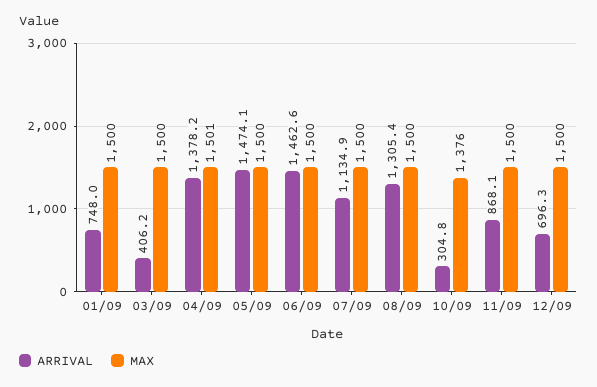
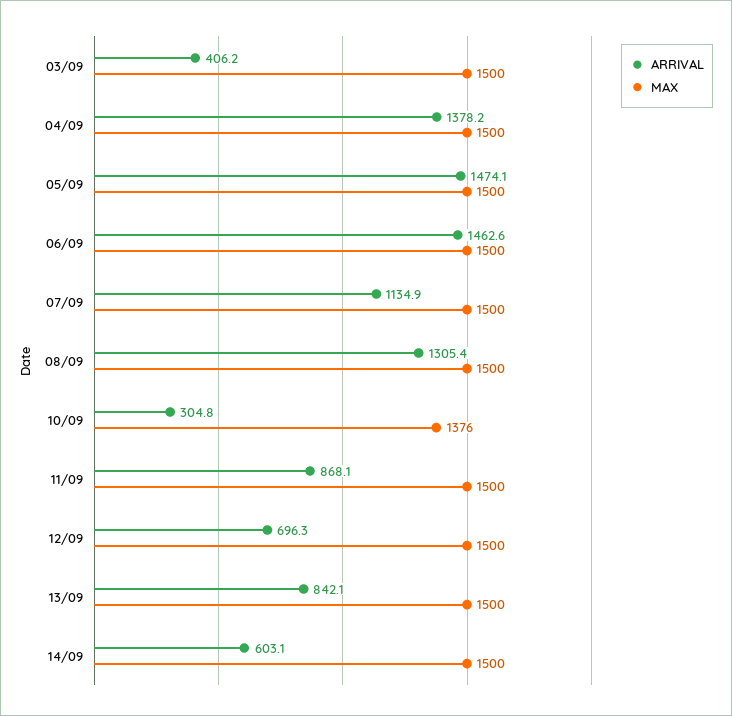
ARRIVAL, 01/09: 748 -> none
MAX, 01/09: 1500 -> none
MAX, 04/09: 1501 -> 1500
ARRIVAL, 13/09: none -> 842.1
MAX, 13/09: none -> 1500
ARRIVAL, 14/09: none -> 603.1
MAX, 14/09: none -> 1500

